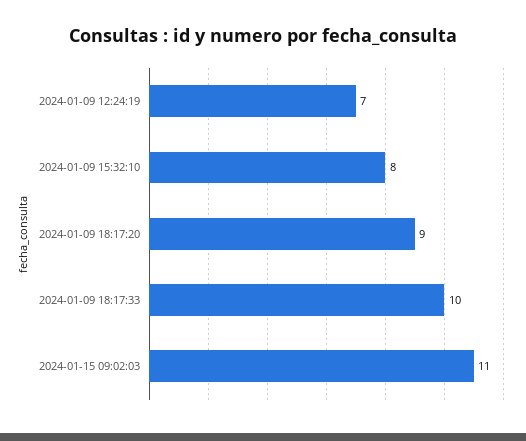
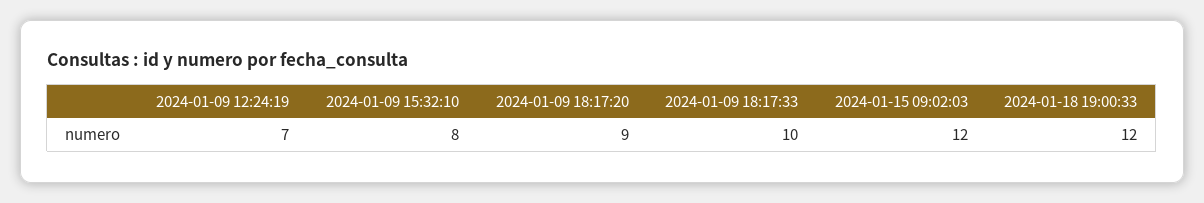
2024-01-15 09:02:03: 11 -> 12
2024-01-18 19:00:33: none -> 12

